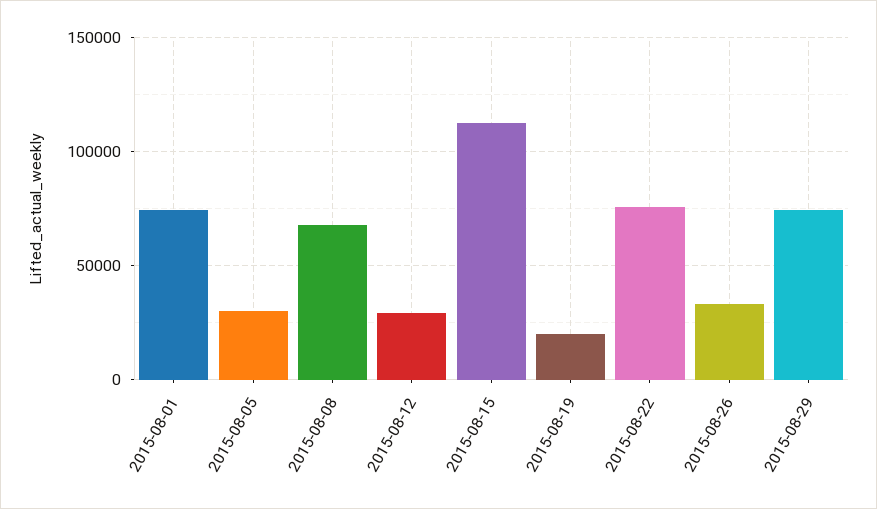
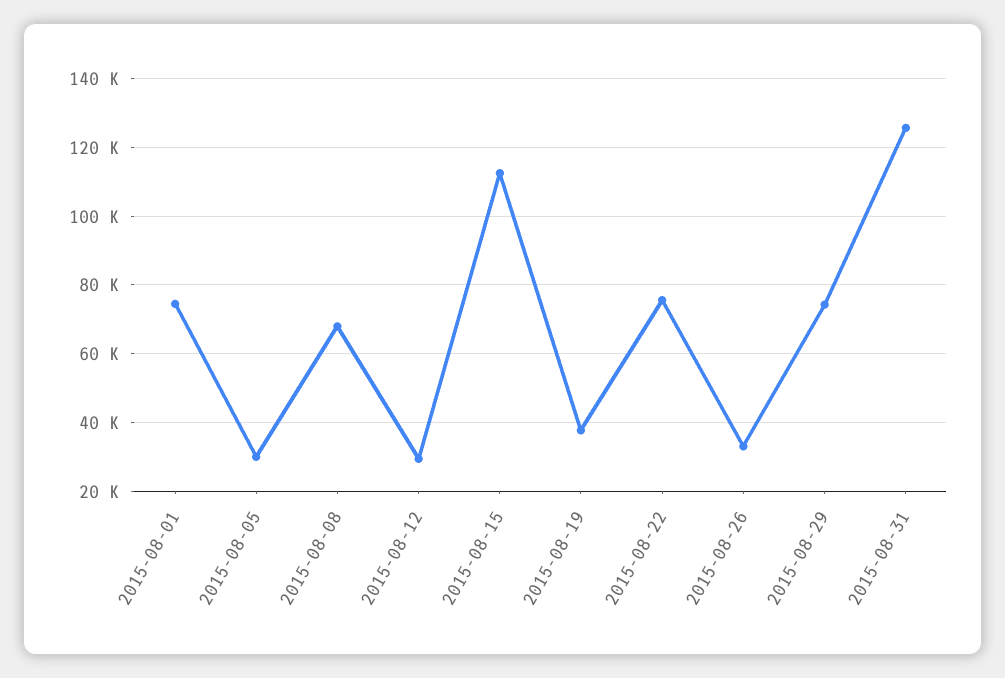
2015-08-19: 20000 -> 38000
2015-08-31: none -> 126000

